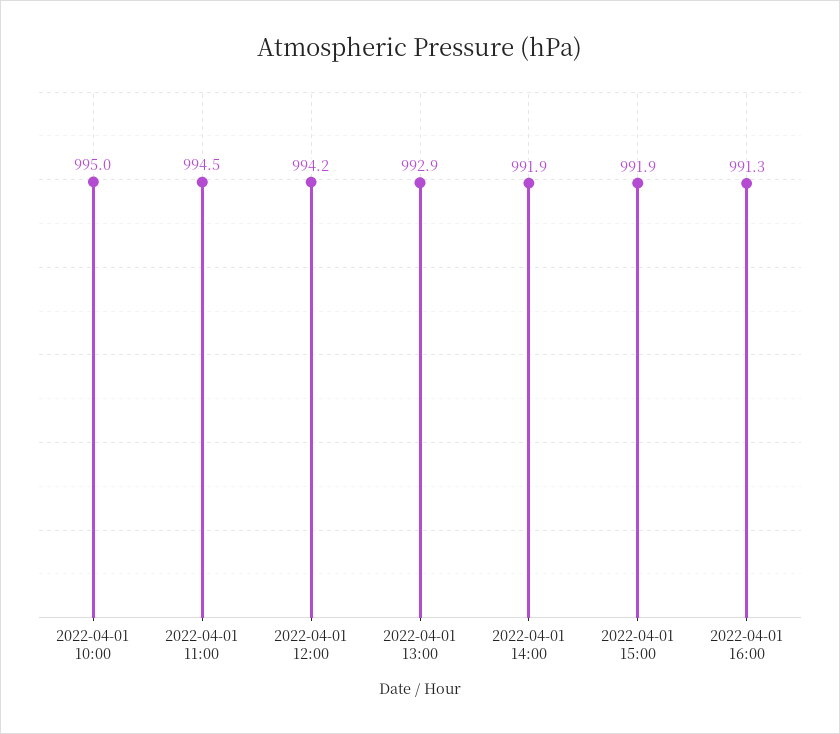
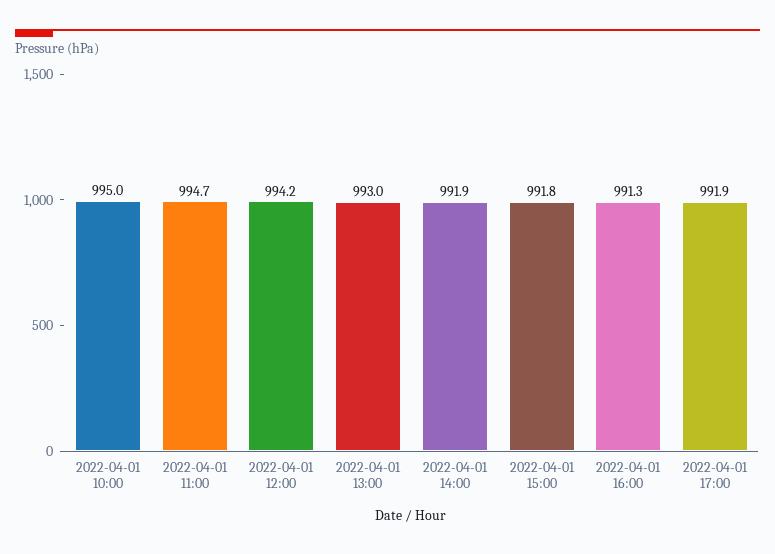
2022-04-01 11:00: 994.5 -> 994.7
2022-04-01 13:00: 992.9 -> 993
2022-04-01 15:00: 991.9 -> 991.8
2022-04-01 17:00: none -> 991.9

